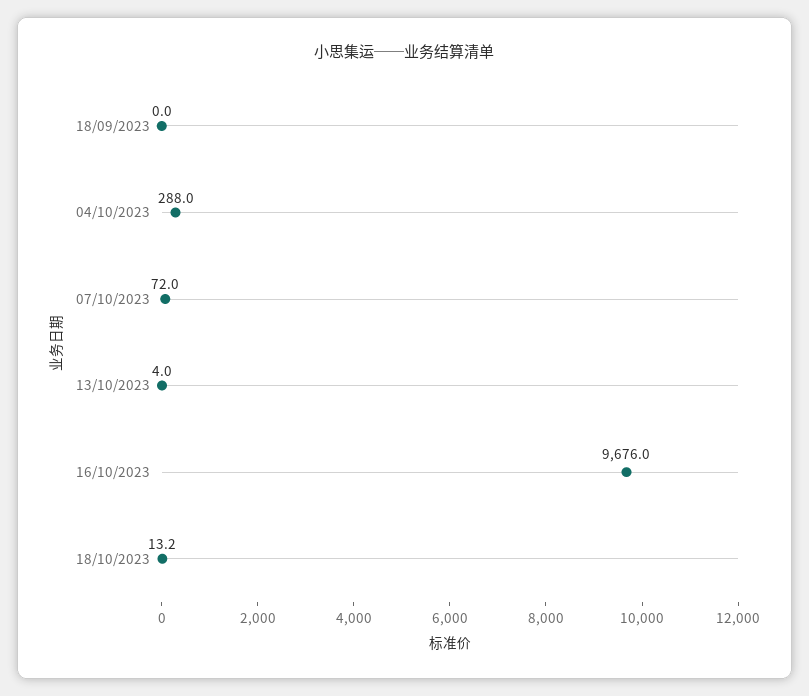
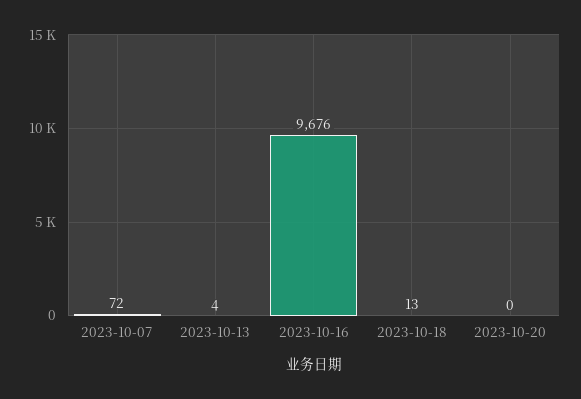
18/09/2023: 0 -> none
04/10/2023: 288 -> none
2023-10-20: none -> 0

